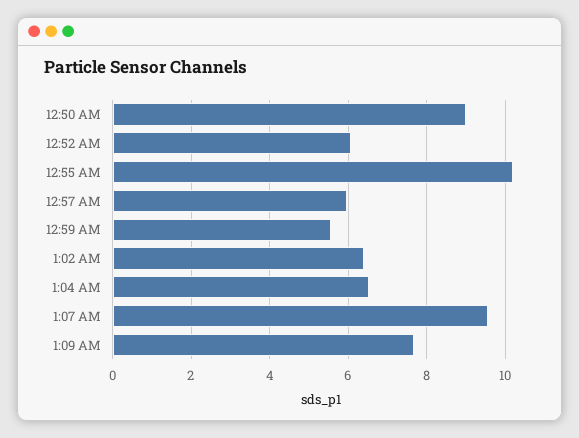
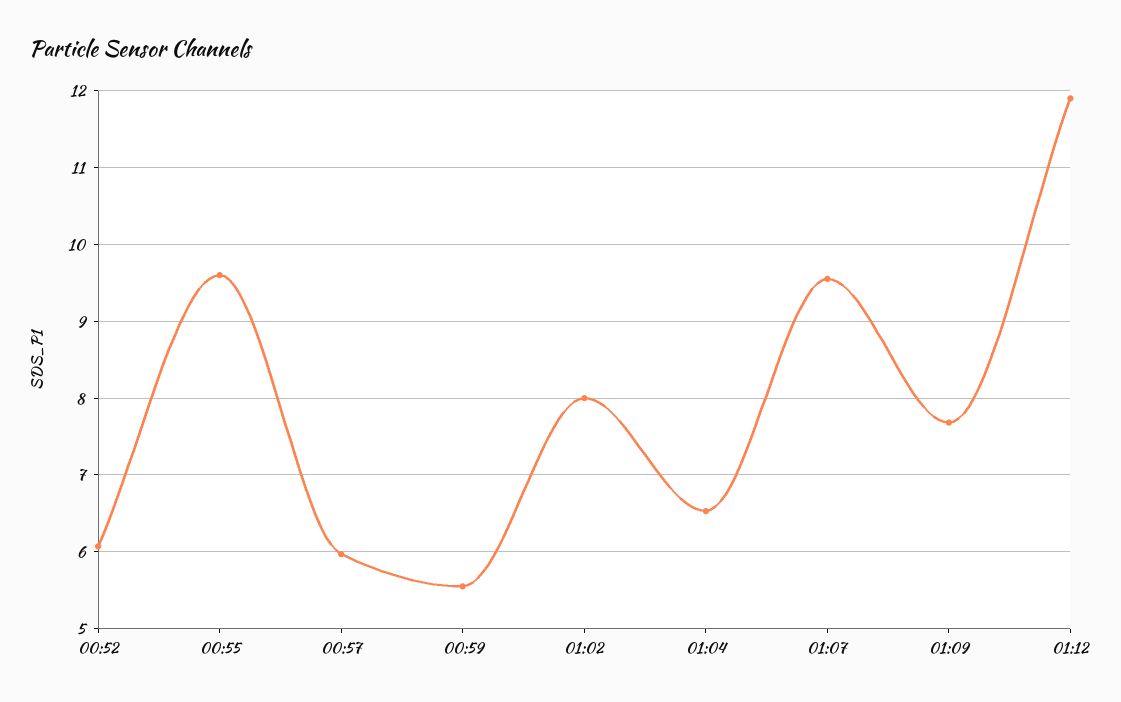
12:50 AM: 9 -> none
12:55 AM: 10.2 -> 9.6
1:02 AM: 6.4 -> 8
01:12: none -> 11.9

